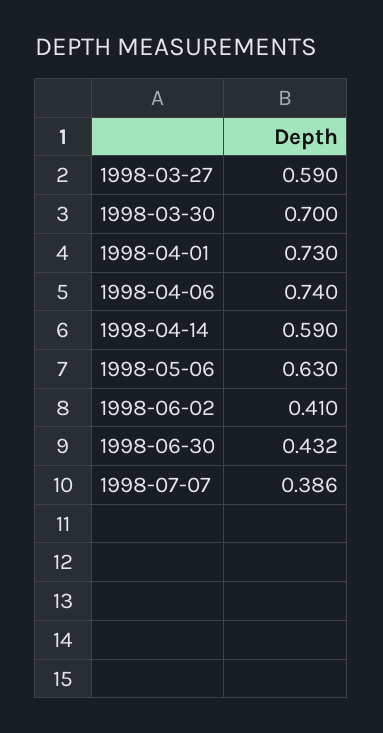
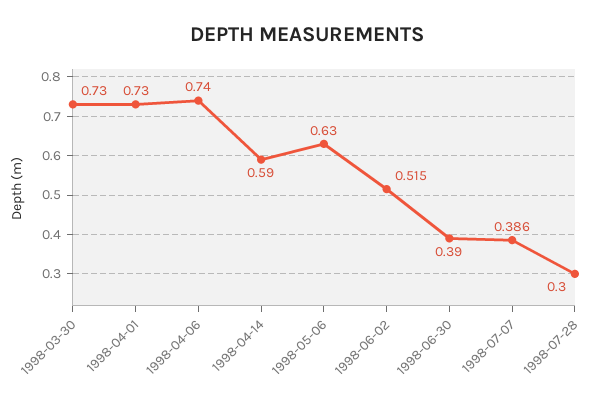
1998-03-27: 0.59 -> none
1998-03-30: 0.7 -> 0.73
1998-06-02: 0.41 -> 0.515
1998-06-30: 0.432 -> 0.39
1998-07-28: none -> 0.3

